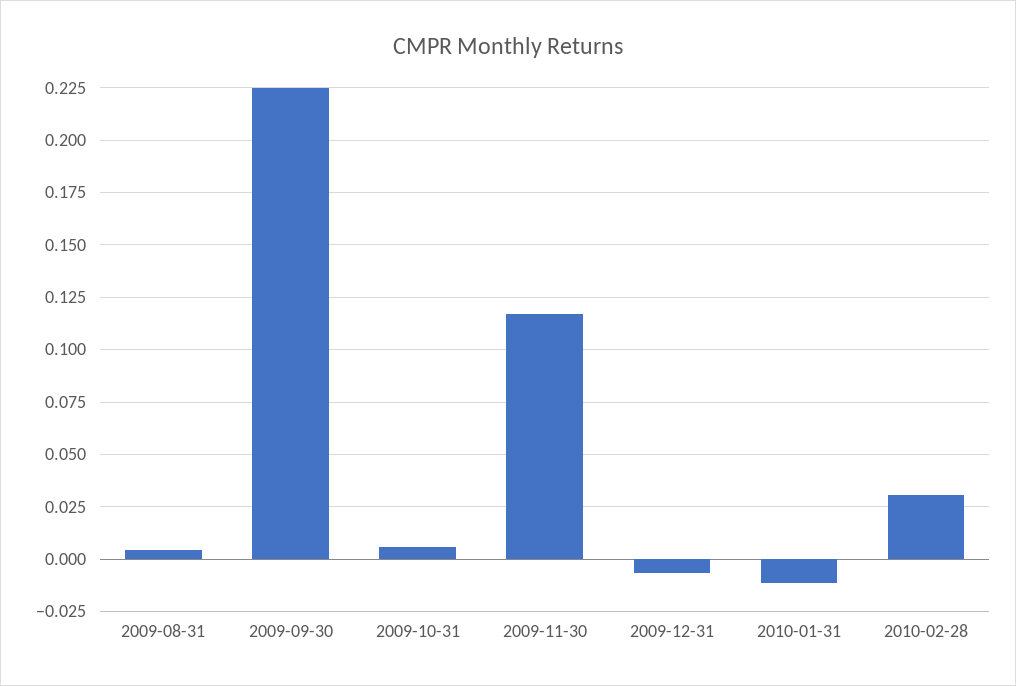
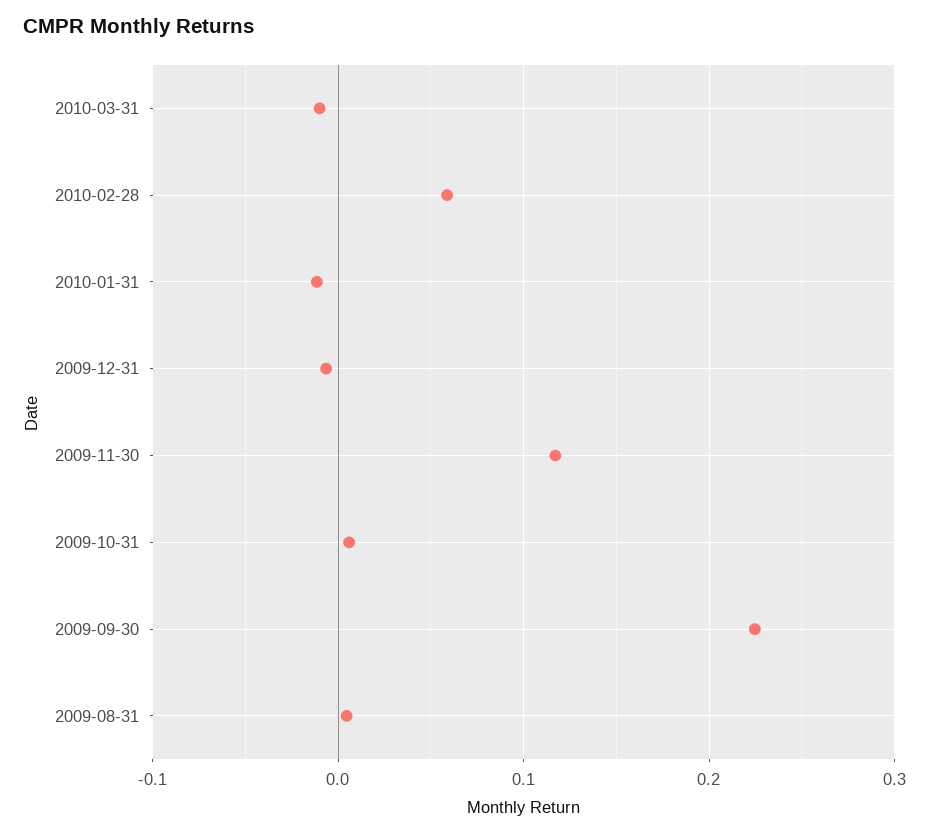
2010-02-28: 0.03 -> 0.06
2010-03-31: none -> -0.01

